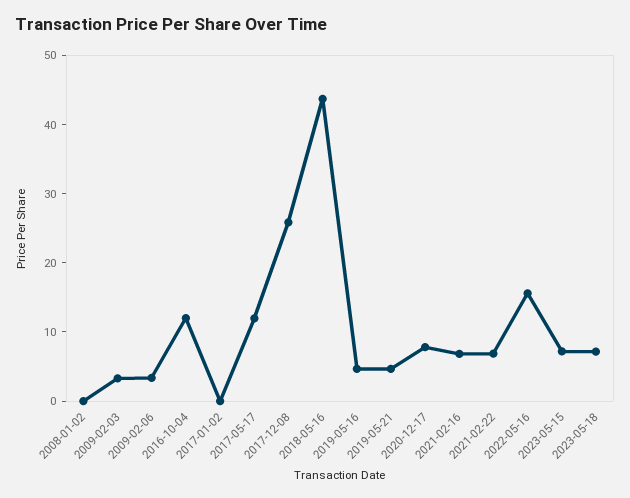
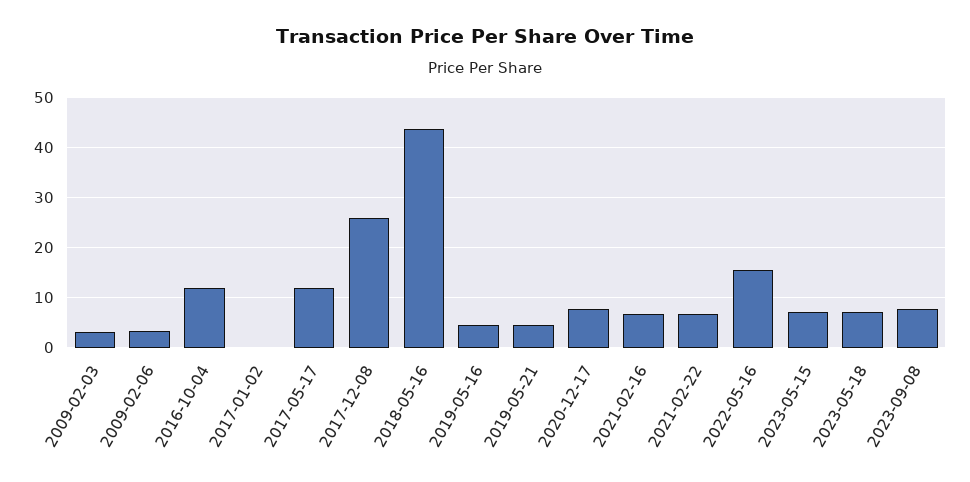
2008-01-02: 0 -> none
2023-09-08: none -> 8

